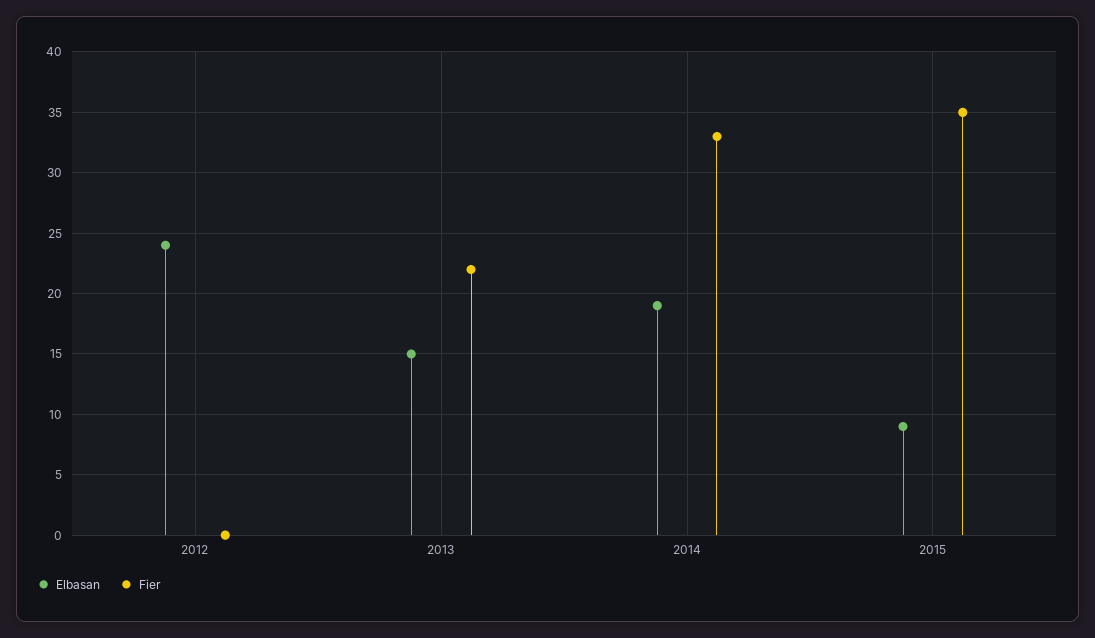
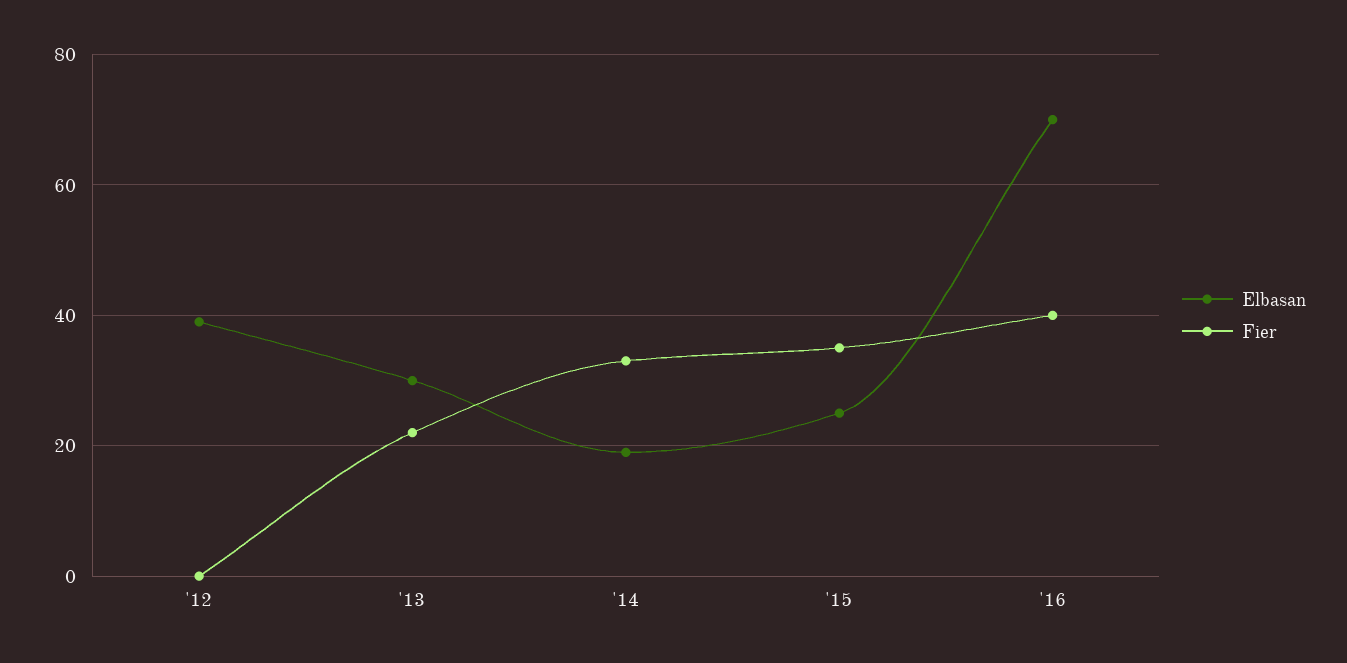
Elbasan, 2012: 24 -> 40
Elbasan, 2013: 15 -> 30
Elbasan, 2015: 9 -> 25
Elbasan, '16: none -> 70
Fier, '16: none -> 40

